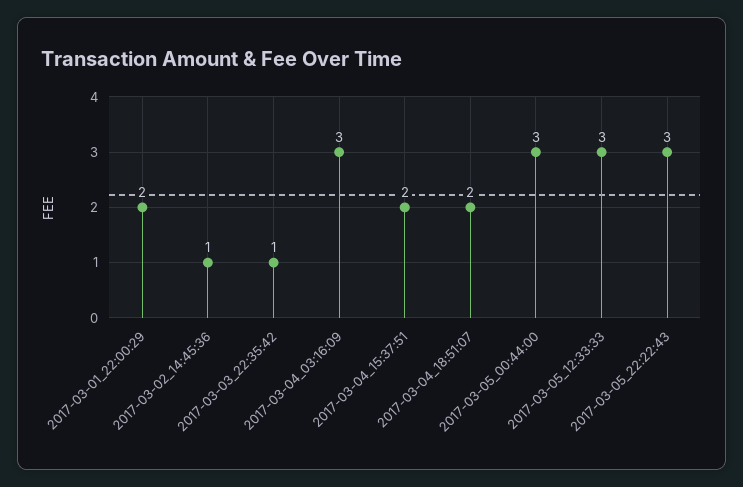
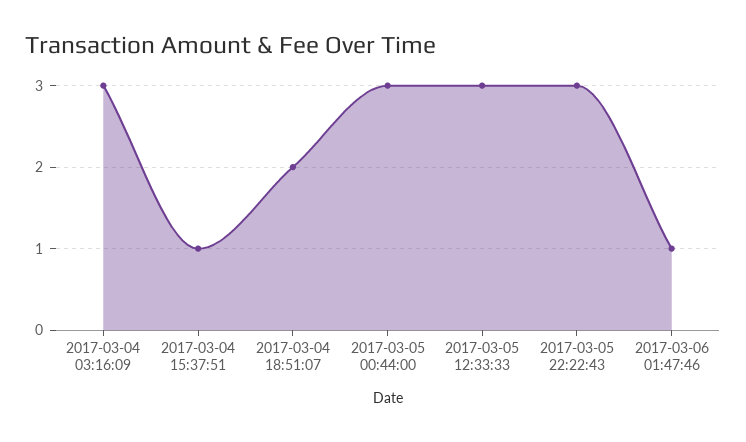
2017-03-01_22:00:29: 2 -> none
2017-03-02_14:45:36: 1 -> none
2017-03-03_22:35:42: 1 -> none
2017-03-04_15:37:51: 2 -> 1
2017-03-06 01:47:46: none -> 1

